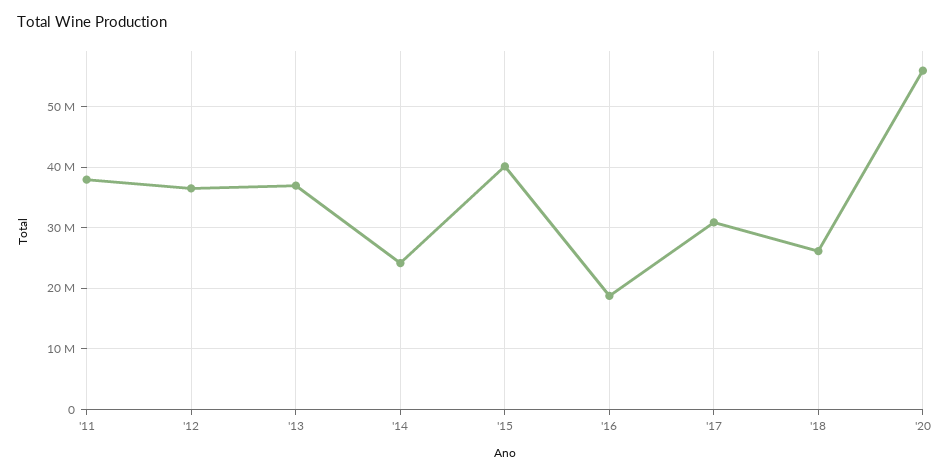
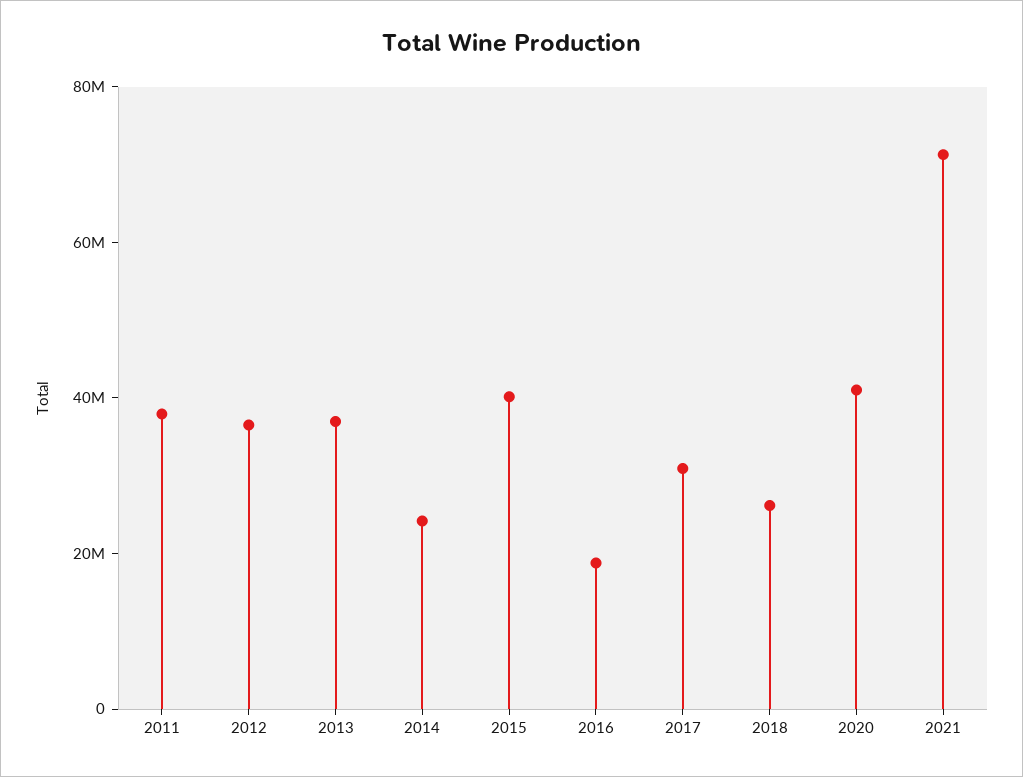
'20: 56000000 -> 40000000
2021: none -> 70000000

